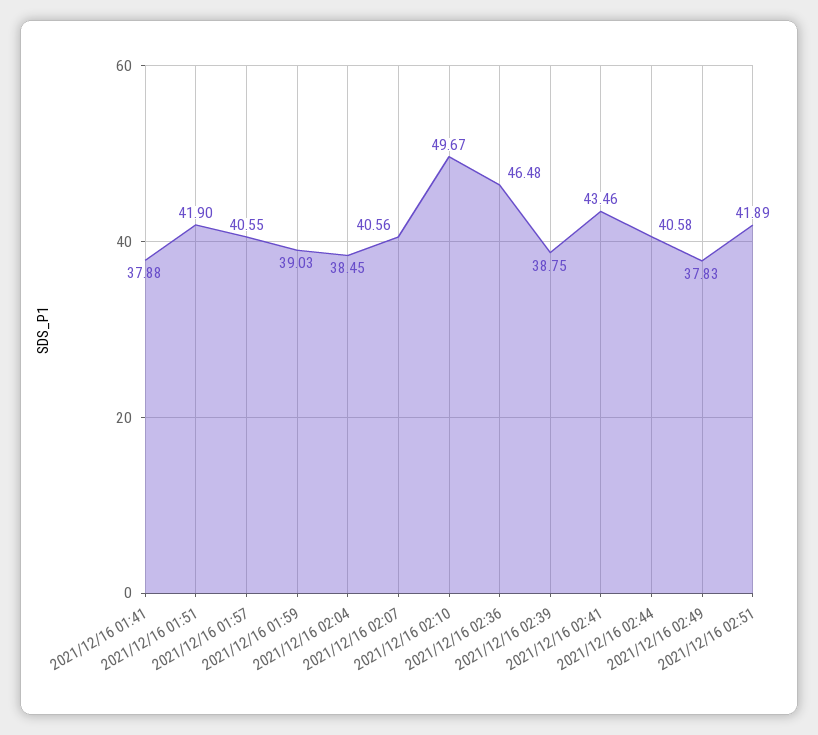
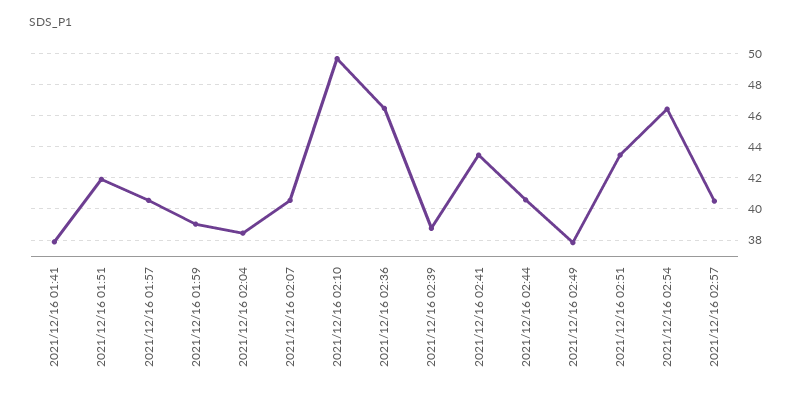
2021/12/16 02:51: 41.89 -> 43.5
2021/12/16 02:54: none -> 46.5
2021/12/16 02:57: none -> 40.5

